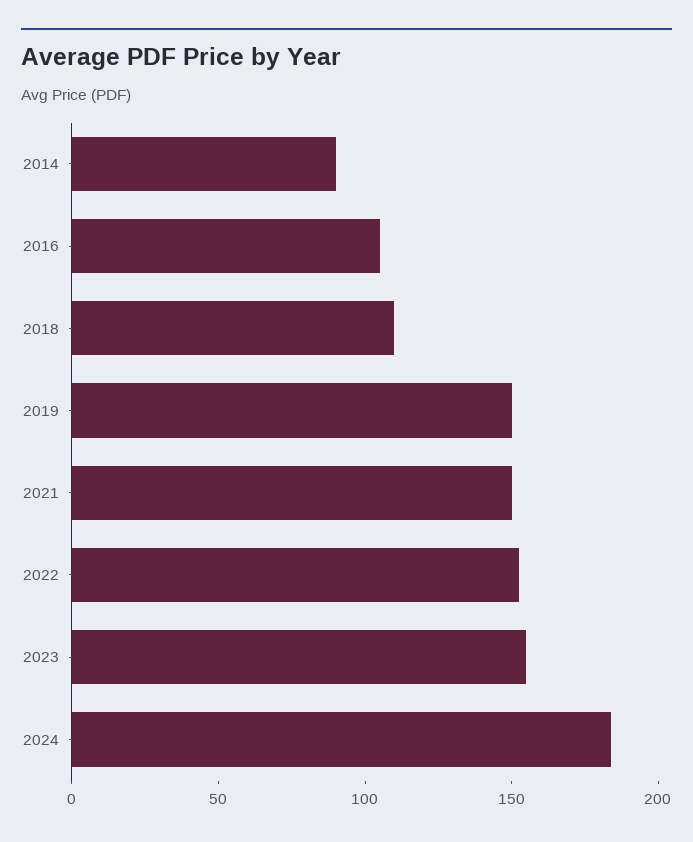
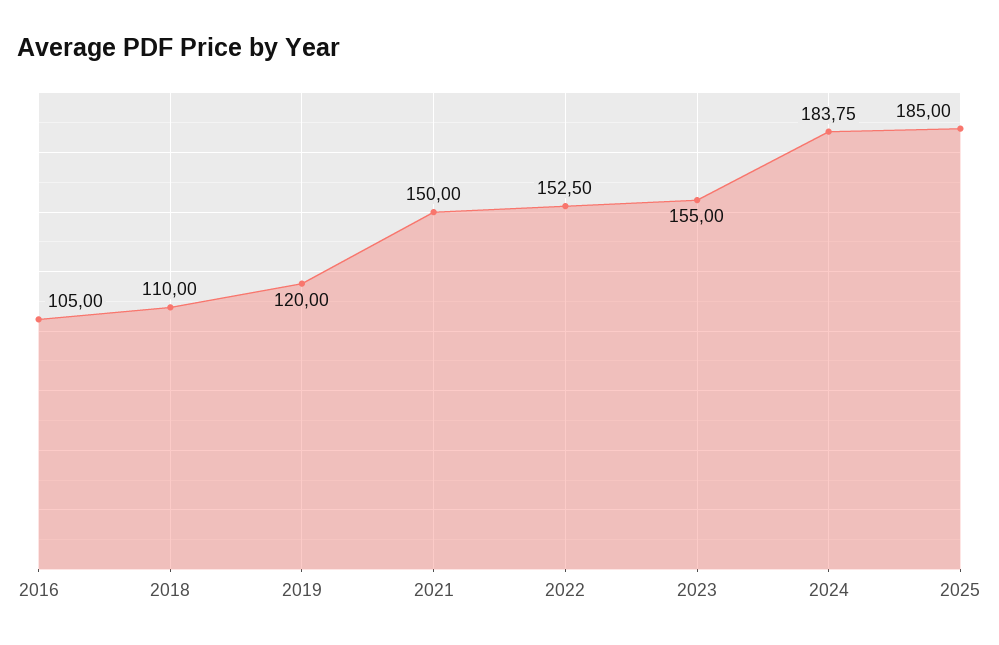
2014: 90 -> none
2019: 150 -> 120
2025: none -> 185

